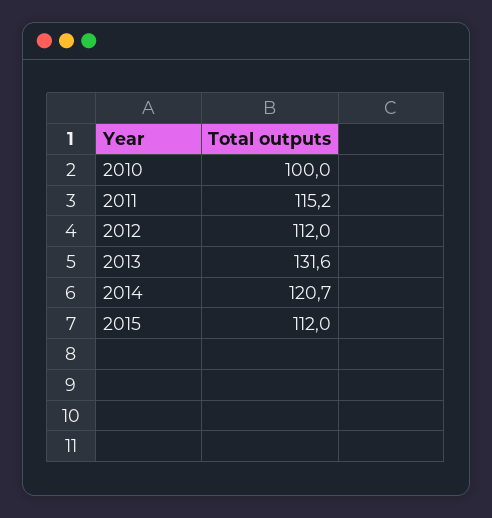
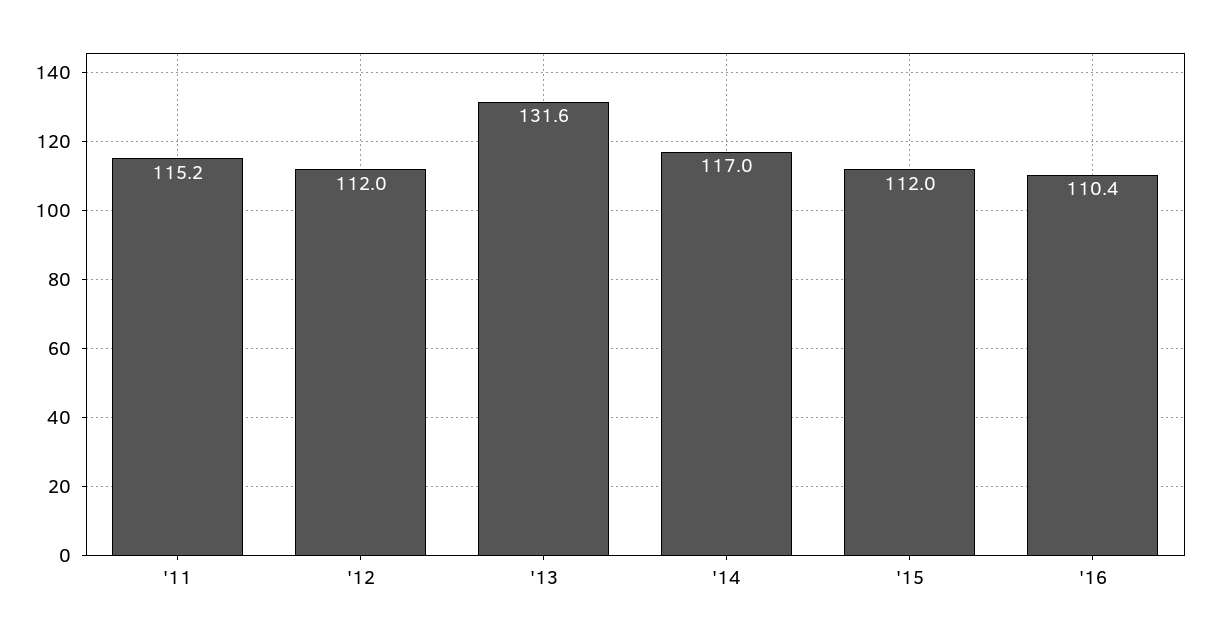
2010: 100 -> none
2014: 120.7 -> 117
'16: none -> 110.4

